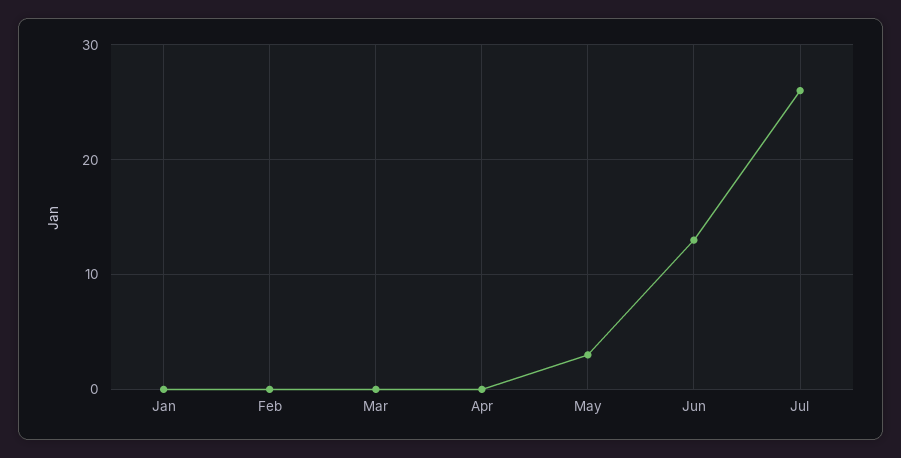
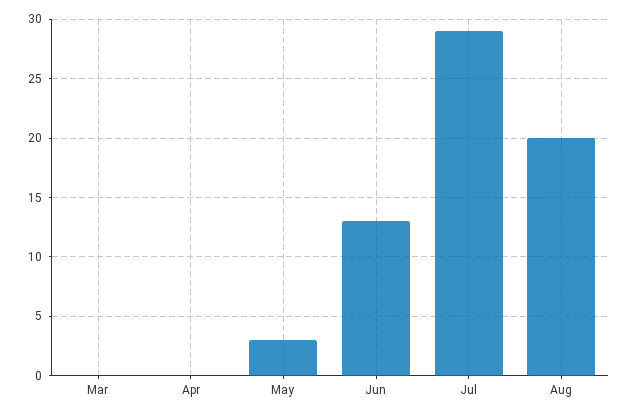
Jan: 0 -> none
Feb: 0 -> none
Jul: 26 -> 29
Aug: none -> 20

